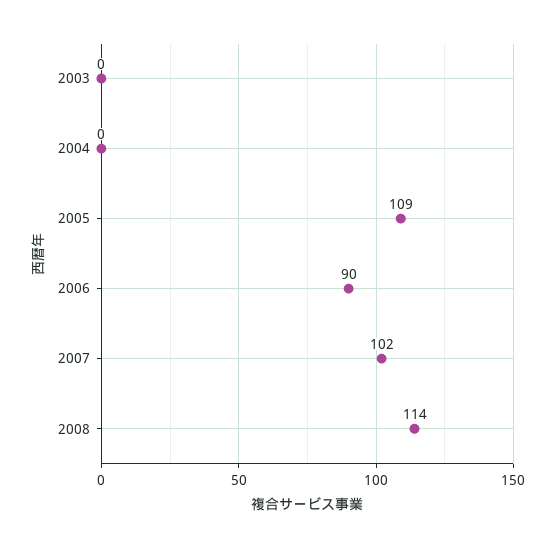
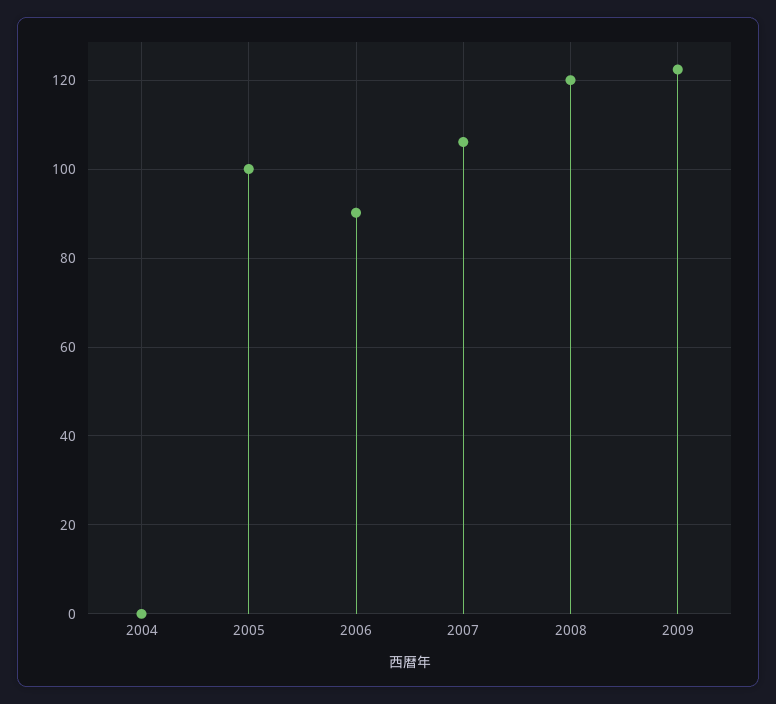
2003: 0 -> none
2005: 109 -> 100
2007: 102 -> 106
2008: 114 -> 120
2009: none -> 122

